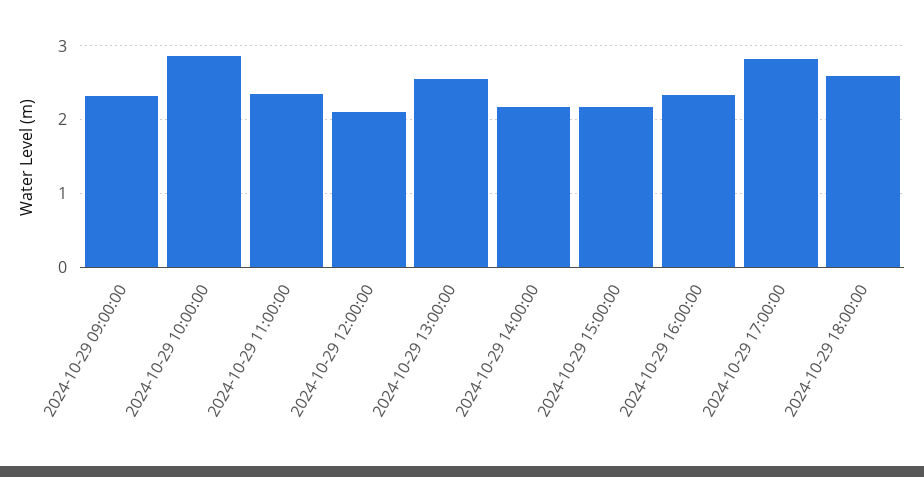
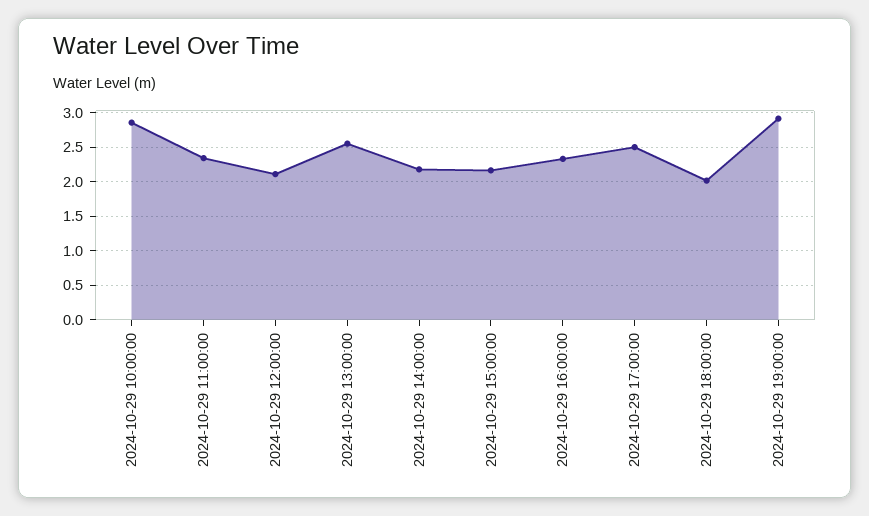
2024-10-29 09:00:00: 2.3 -> none
2024-10-29 17:00:00: 2.8 -> 2.5
2024-10-29 18:00:00: 2.6 -> 2
2024-10-29 19:00:00: none -> 2.9

